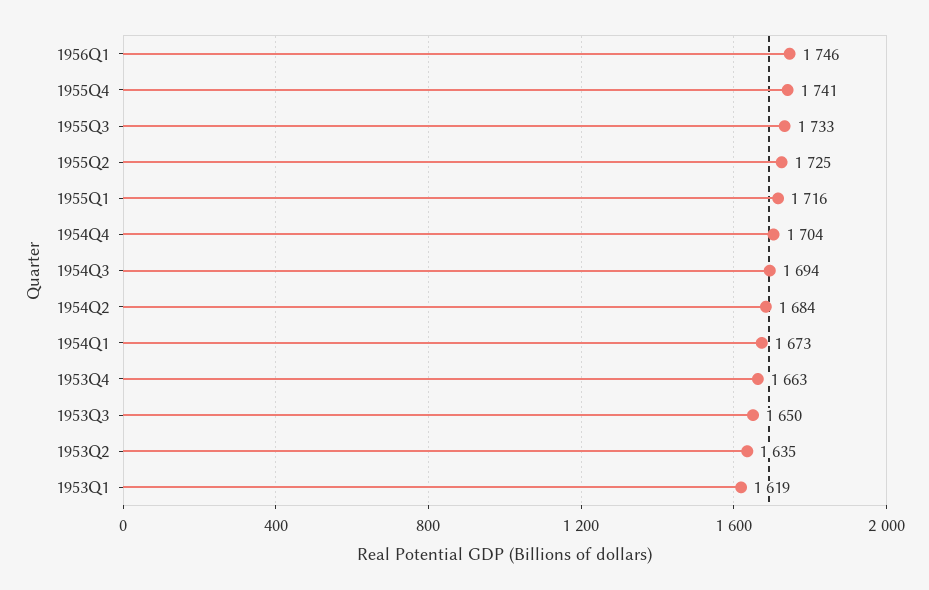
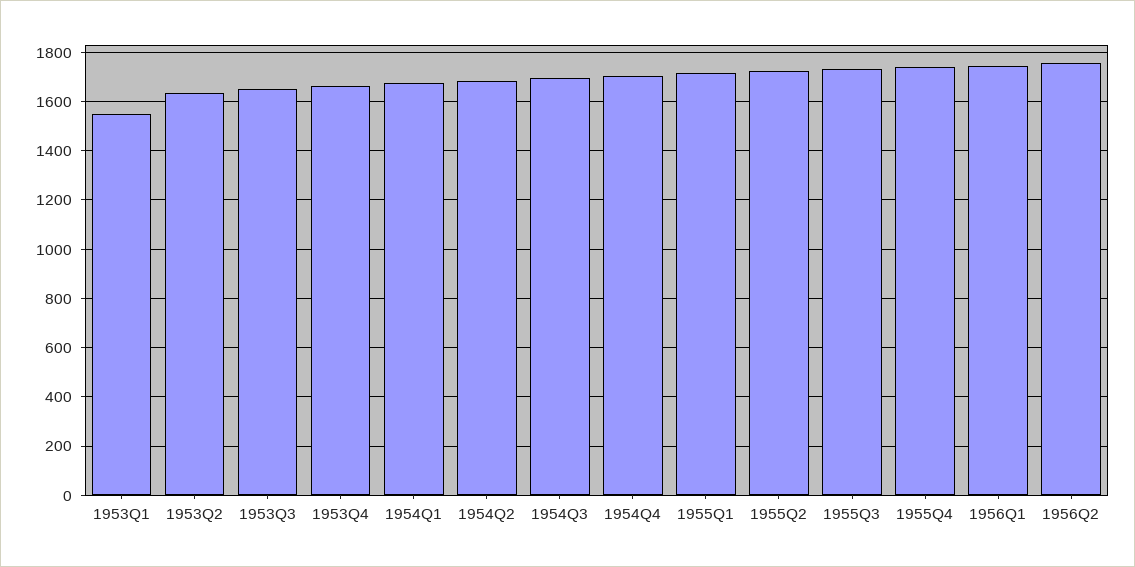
1953Q1: 1619 -> 1550
1956Q2: none -> 1750

